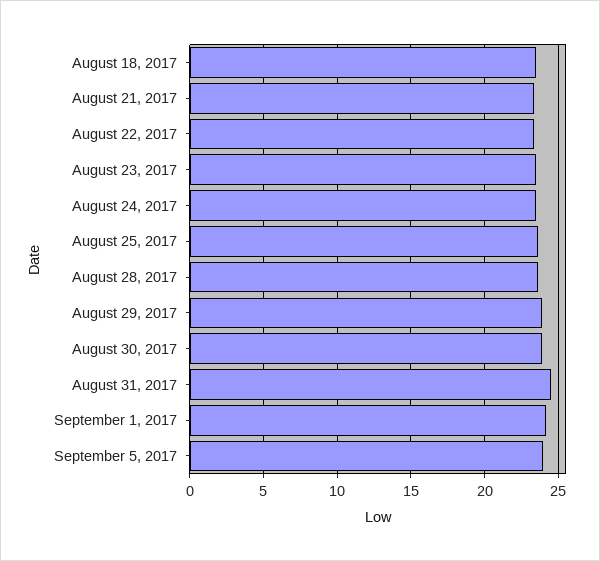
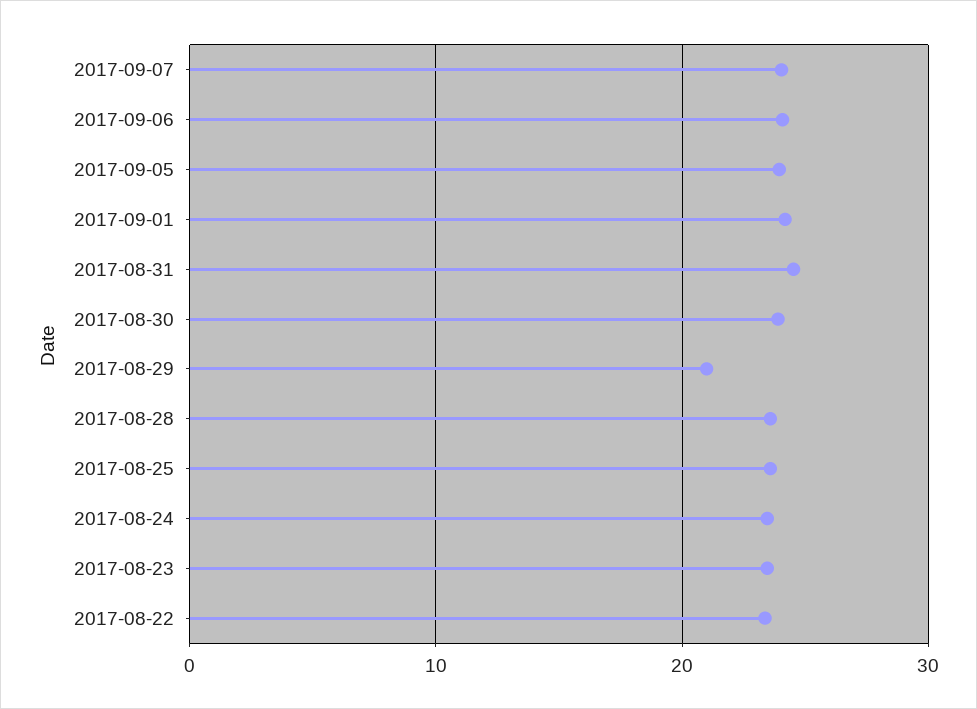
August 18, 2017: 23.5 -> none
August 21, 2017: 23.5 -> none
August 29, 2017: 24 -> 21
2017-09-07: none -> 24
2017-09-06: none -> 24

